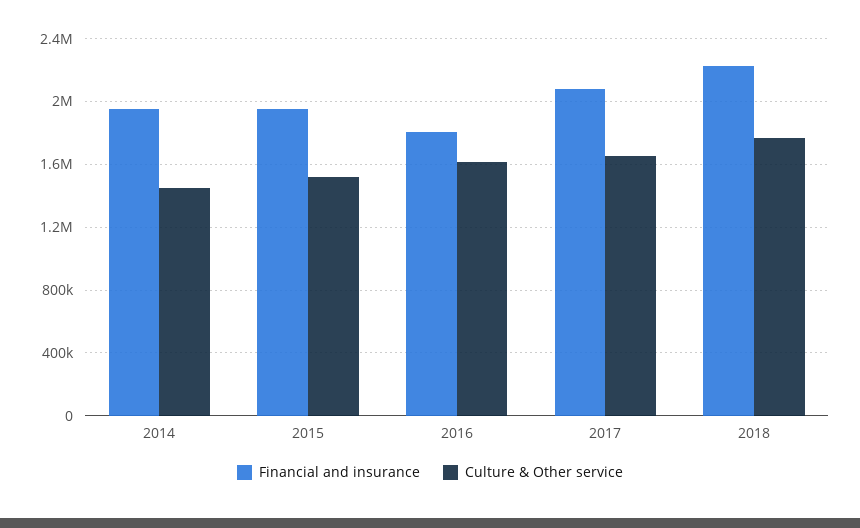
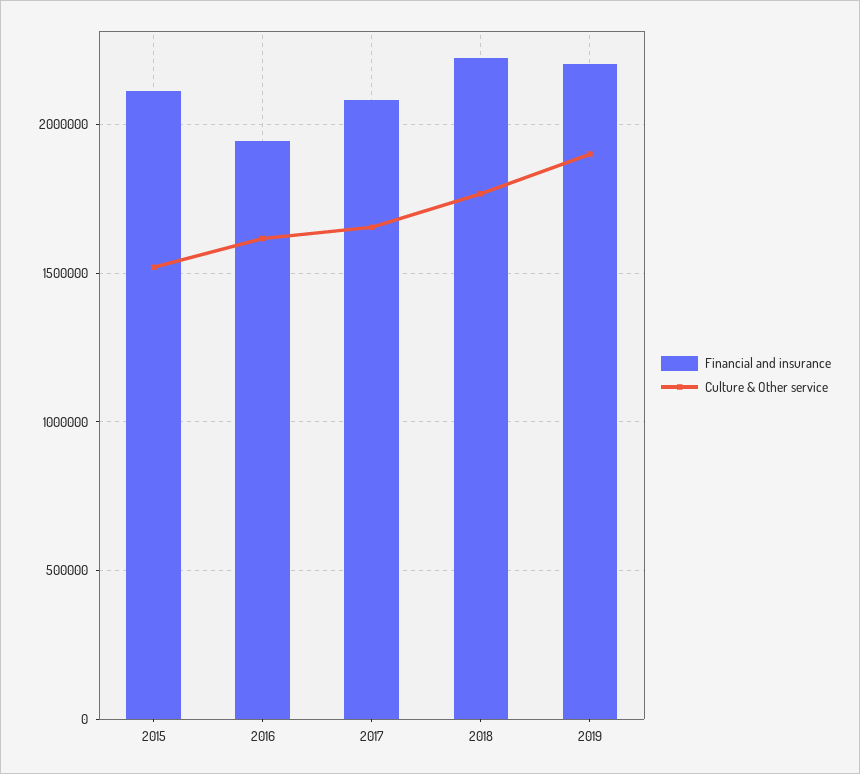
Financial and insurance, 2014: 1950000 -> none
Culture & Other service, 2014: 1450000 -> none
Financial and insurance, 2015: 1950000 -> 2100000
Financial and insurance, 2016: 1800000 -> 1950000
Financial and insurance, 2019: none -> 2200000
Culture & Other service, 2019: none -> 1900000

